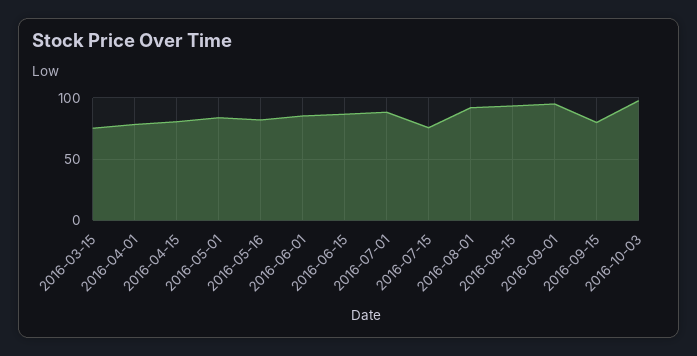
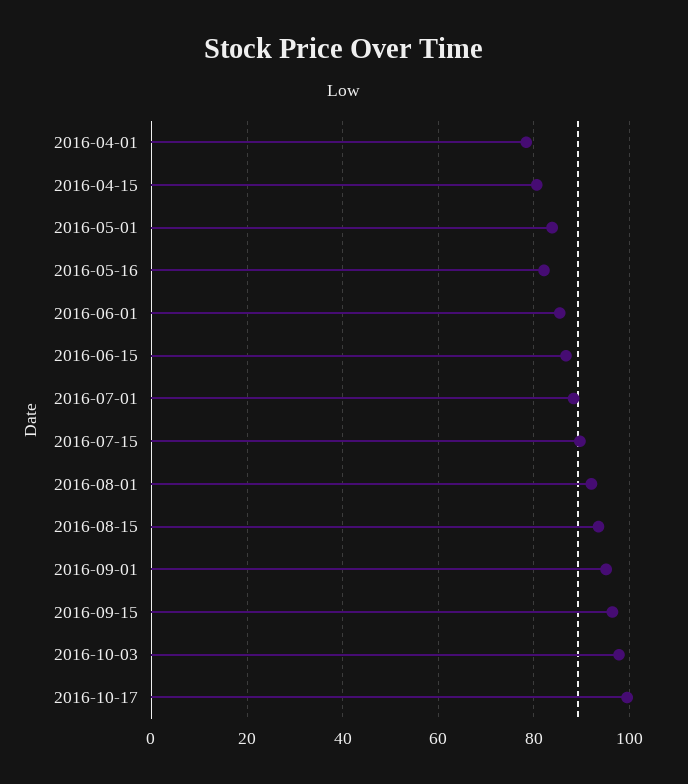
2016-03-15: 75 -> none
2016-07-15: 75 -> 90
2016-09-15: 80 -> 96
2016-10-17: none -> 100

